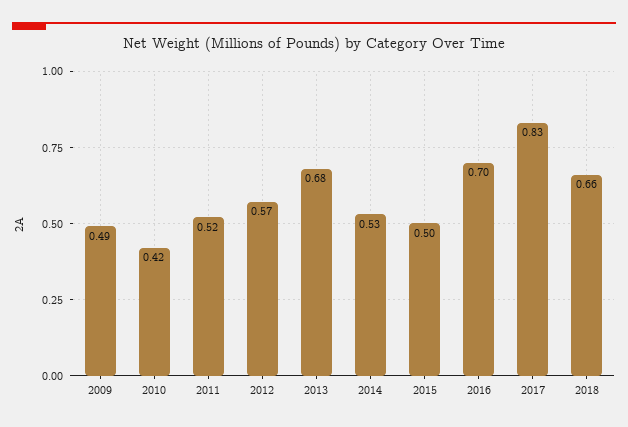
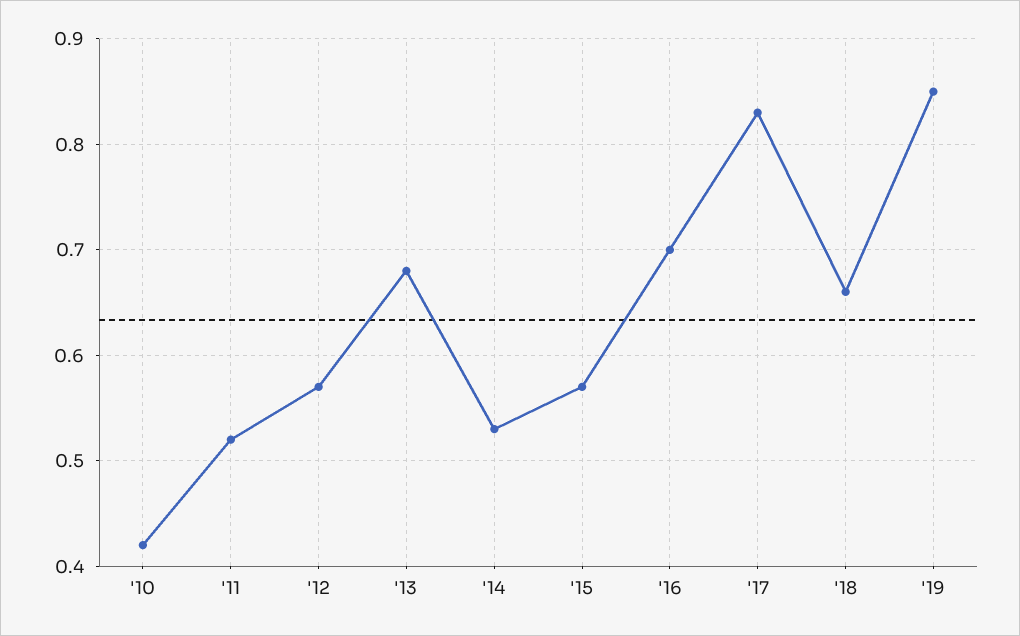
2009: 0.49 -> none
2015: 0.5 -> 0.57
'19: none -> 0.85

